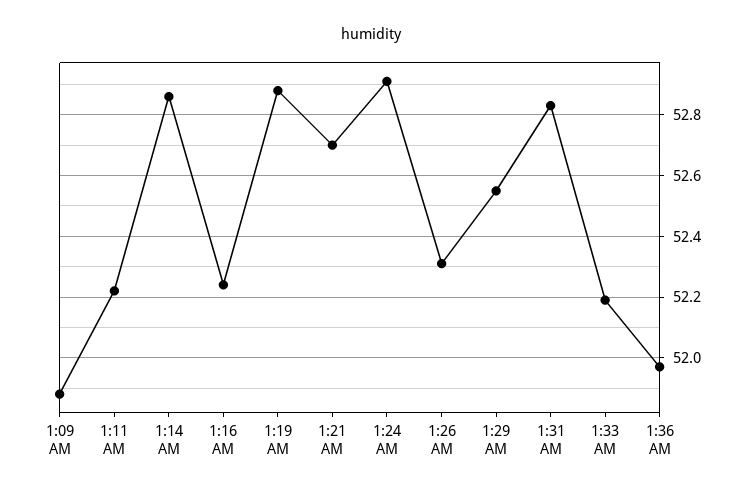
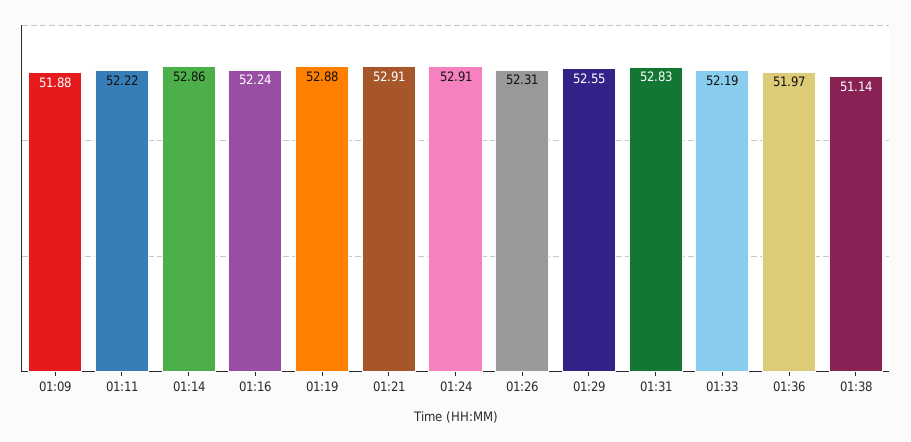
1:21 AM: 52.7 -> 52.91
01:38: none -> 51.14

